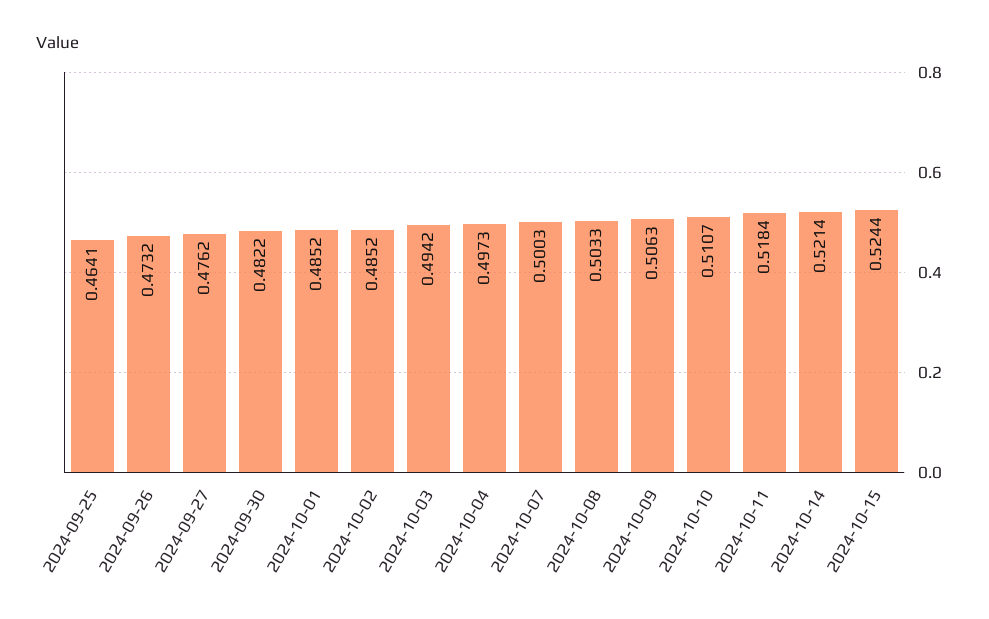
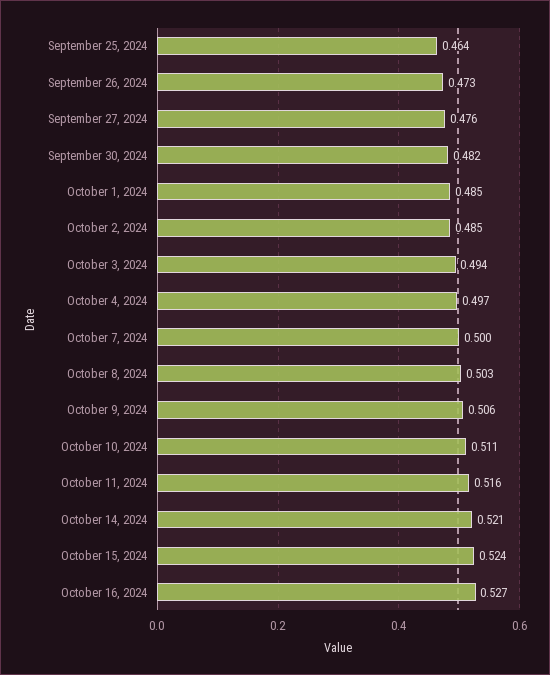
2024-10-11: 0.5184 -> 0.516
October 16, 2024: none -> 0.527

